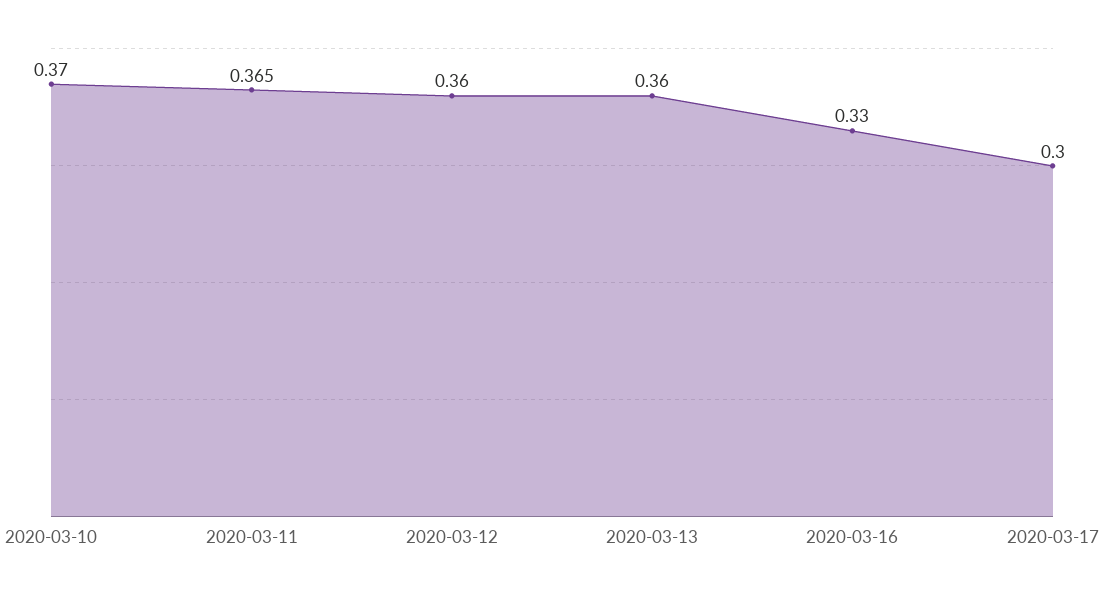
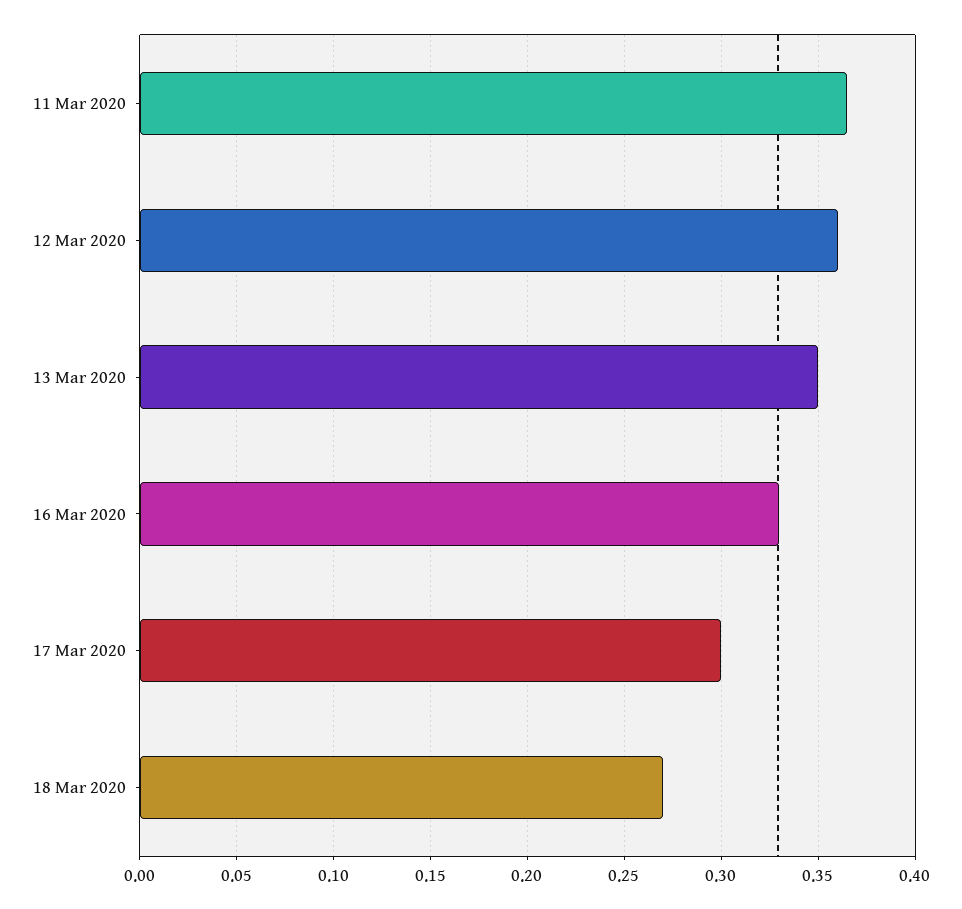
2020-03-10: 0.37 -> none
2020-03-13: 0.36 -> 0.35
18 Mar 2020: none -> 0.27

